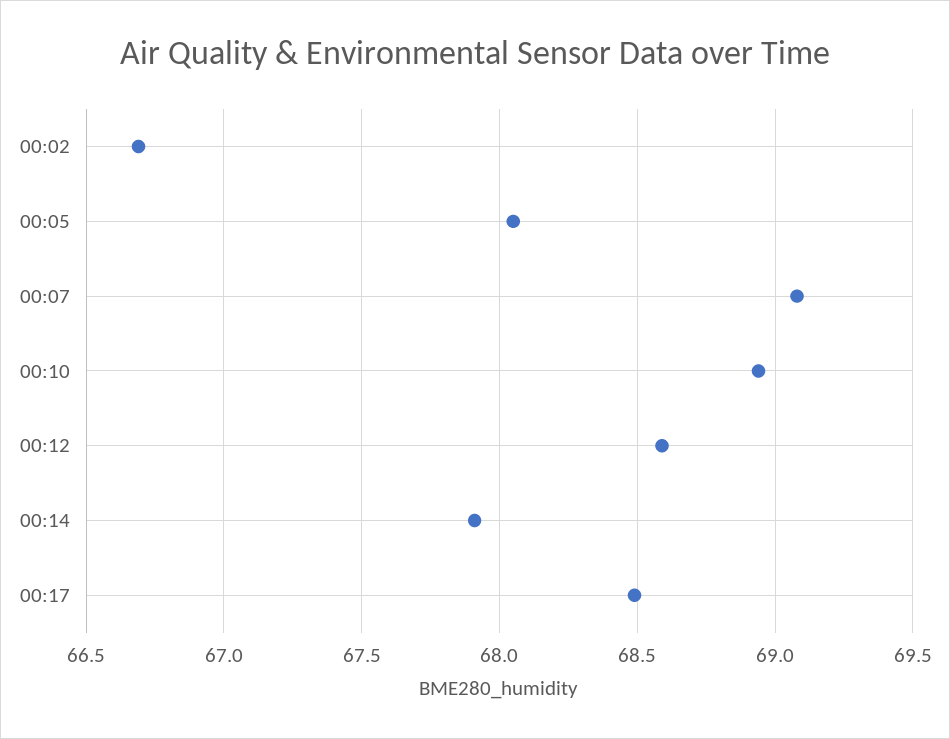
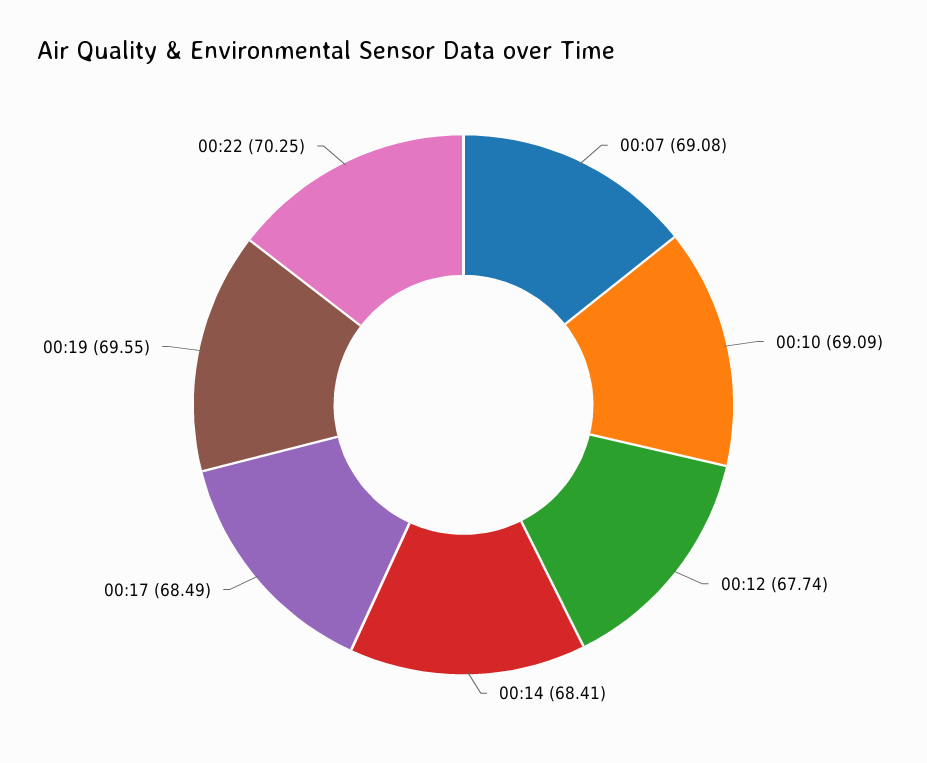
00:02: 66.7 -> none
00:05: 68.05 -> none
00:10: 68.95 -> 69.09
00:12: 68.6 -> 67.74
00:14: 67.9 -> 68.41
00:19: none -> 69.55
00:22: none -> 70.25

